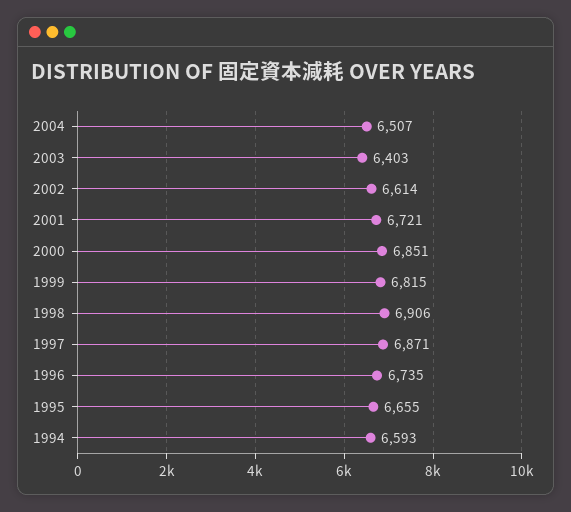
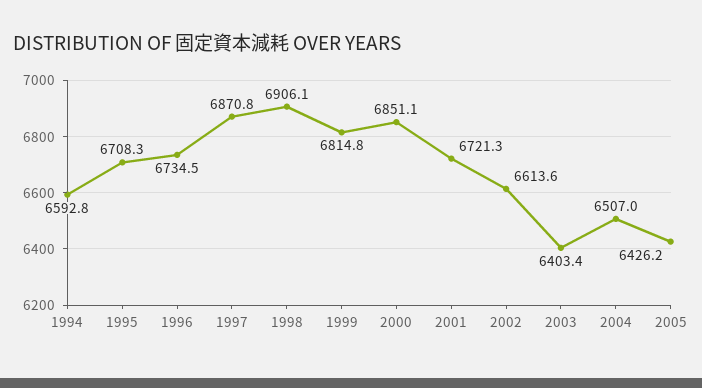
1995: 6655 -> 6708.3
2005: none -> 6426.2

